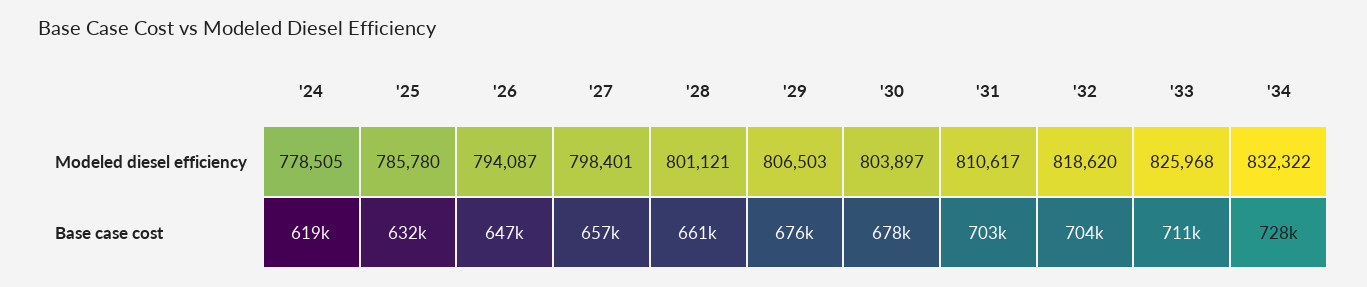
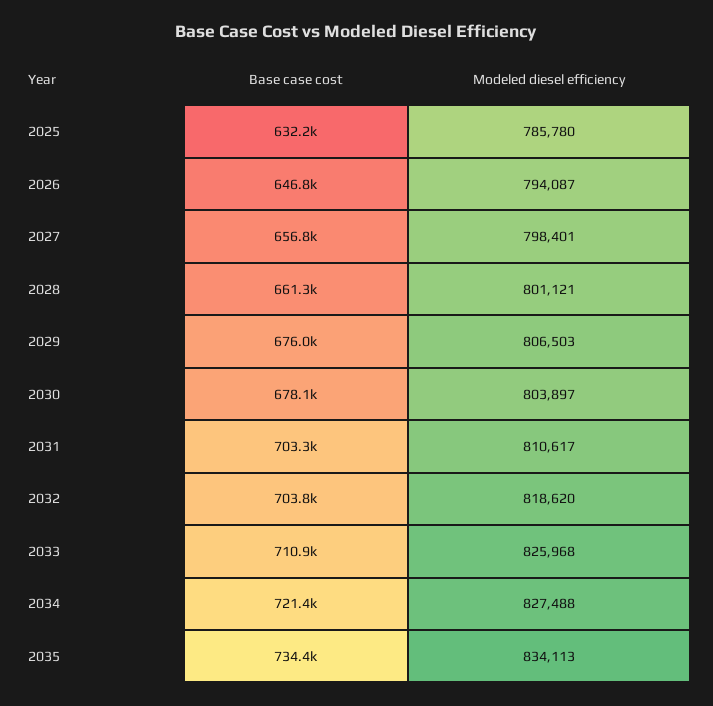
'24, Modeled diesel efficiency: 778505 -> none
'34, Modeled diesel efficiency: 832322 -> 827488
'24, Base case cost: 619000 -> none
'34, Base case cost: 728000 -> 721400
2035, Base case cost: none -> 734400
2035, Modeled diesel efficiency: none -> 834113

